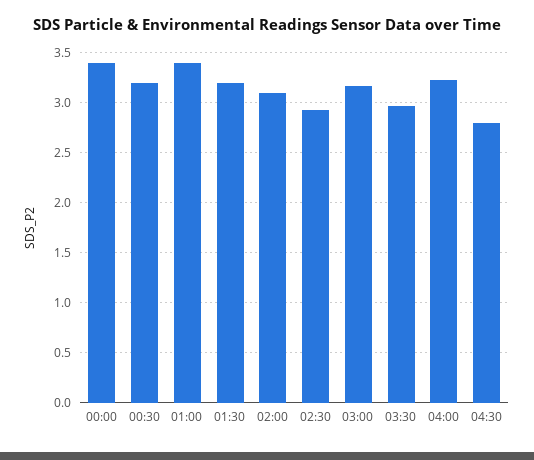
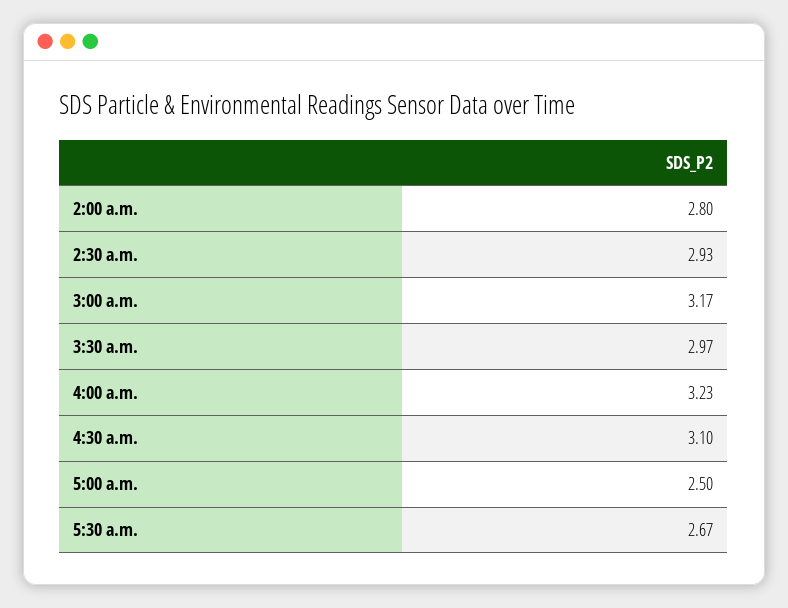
00:00: 3.4 -> none
00:30: 3.2 -> none
01:00: 3.4 -> none
01:30: 3.2 -> none
02:00: 3.1 -> 2.8
04:30: 2.8 -> 3.1
5:00 a.m.: none -> 2.5
5:30 a.m.: none -> 2.67

